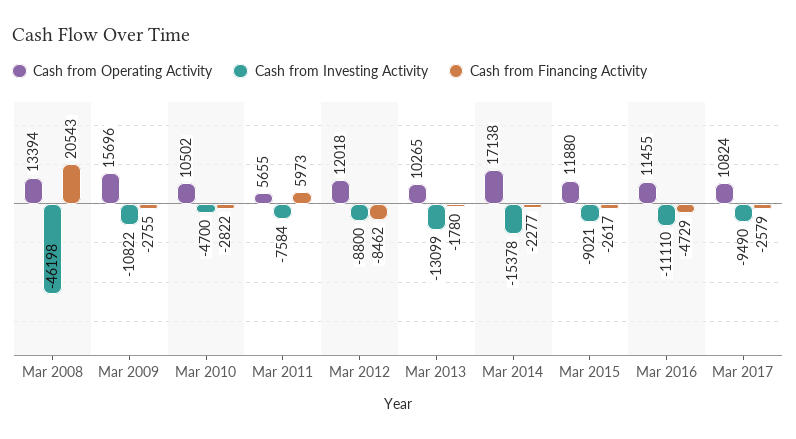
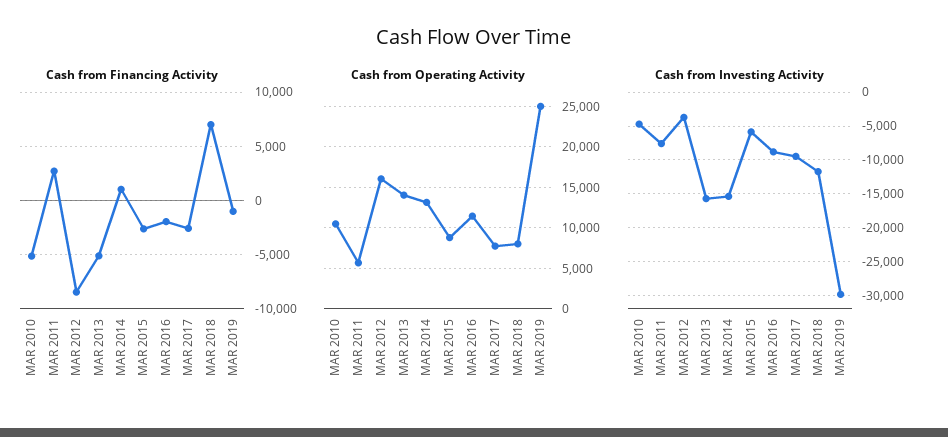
Cash from Operating Activity, Mar 2008: 13394 -> none
Cash from Investing Activity, Mar 2008: -46198 -> none
Cash from Financing Activity, Mar 2008: 20543 -> none
Cash from Operating Activity, Mar 2009: 15696 -> none
Cash from Investing Activity, Mar 2009: -10822 -> none
Cash from Financing Activity, Mar 2009: -2755 -> none
Cash from Financing Activity, Mar 2010: -2822 -> -5000
Cash from Financing Activity, Mar 2011: 5973 -> 3000
Cash from Operating Activity, Mar 2012: 12018 -> 16000
Cash from Investing Activity, Mar 2012: -8800 -> -4000
Cash from Operating Activity, Mar 2013: 10265 -> 14000
Cash from Investing Activity, Mar 2013: -13099 -> -16000
Cash from Financing Activity, Mar 2013: -1780 -> -5000
Cash from Operating Activity, Mar 2014: 17138 -> 13000
Cash from Financing Activity, Mar 2014: -2277 -> 1000
Cash from Operating Activity, Mar 2015: 11880 -> 9000
Cash from Investing Activity, Mar 2015: -9021 -> -6000
Cash from Investing Activity, Mar 2016: -11110 -> -9000
Cash from Financing Activity, Mar 2016: -4729 -> -2000
Cash from Operating Activity, Mar 2017: 10824 -> 8000
Cash from Financing Activity, MAR 2018: none -> 7000
Cash from Financing Activity, MAR 2019: none -> -1000
Cash from Operating Activity, MAR 2018: none -> 8000
Cash from Operating Activity, MAR 2019: none -> 25000
Cash from Investing Activity, MAR 2018: none -> -12000
Cash from Investing Activity, MAR 2019: none -> -30000

